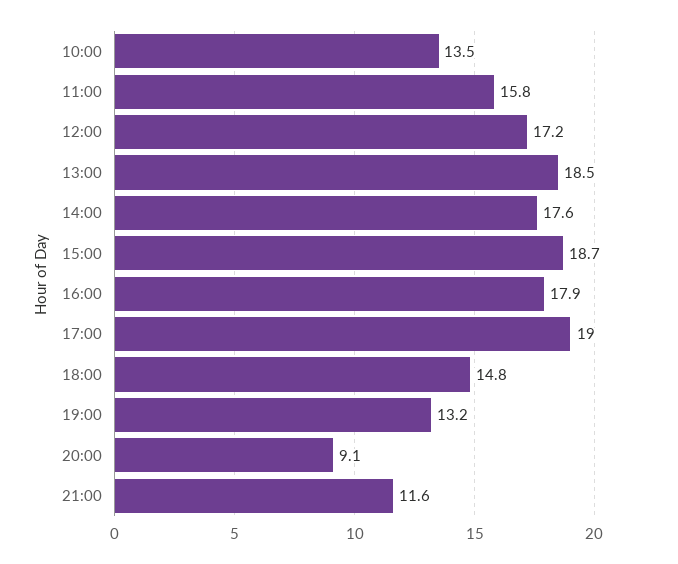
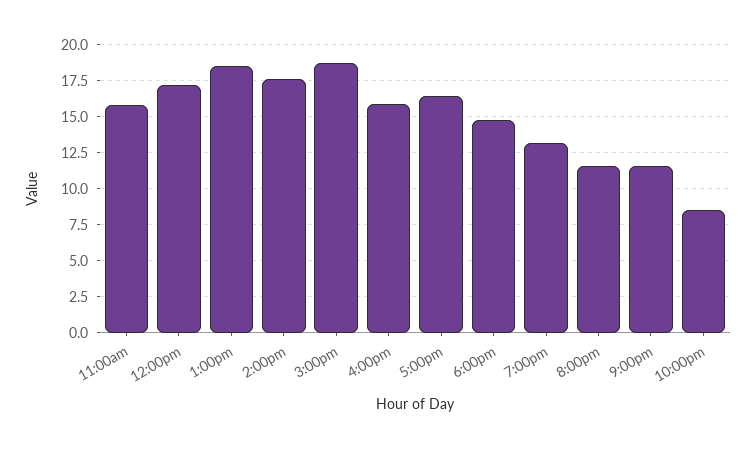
10:00: 13.5 -> none
16:00: 17.9 -> 16
17:00: 19 -> 16.5
20:00: 9.1 -> 11.5
10:00pm: none -> 8.5

